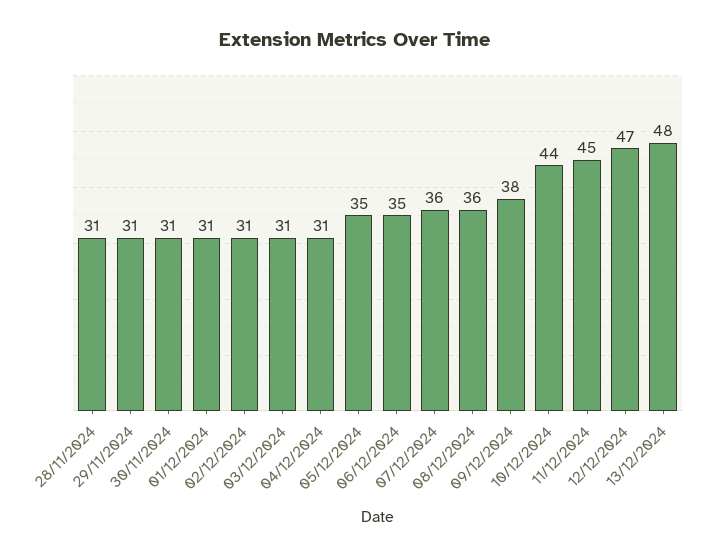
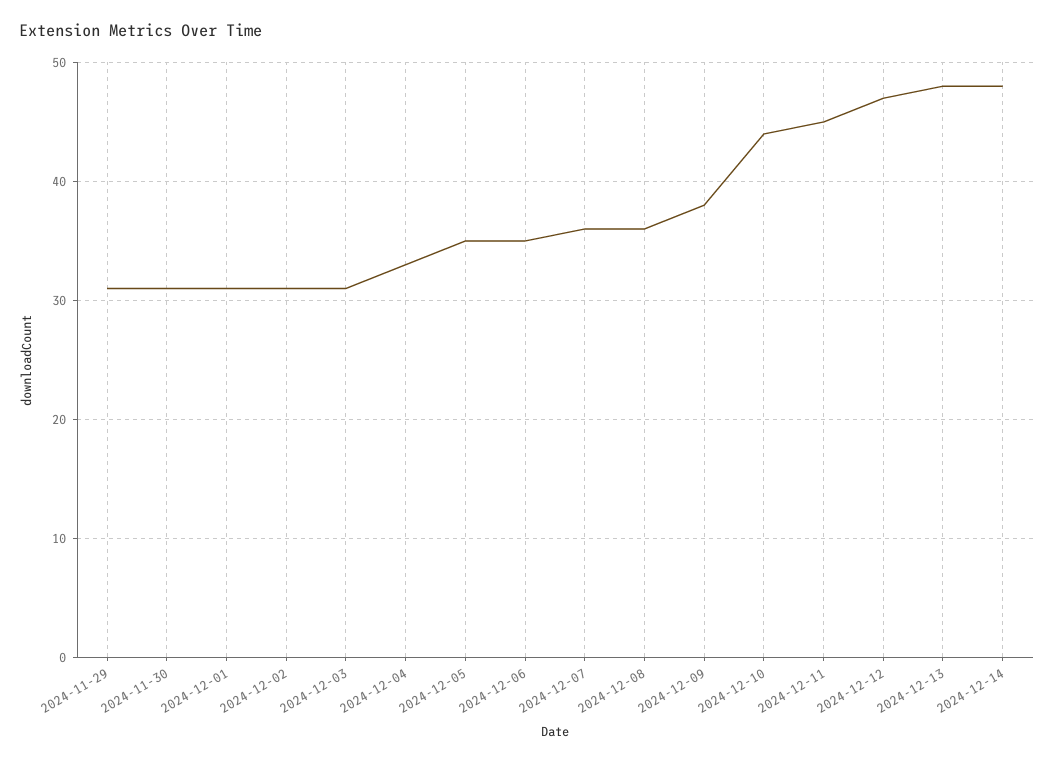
28/11/2024: 31 -> none
04/12/2024: 31 -> 33
2024-12-14: none -> 48

